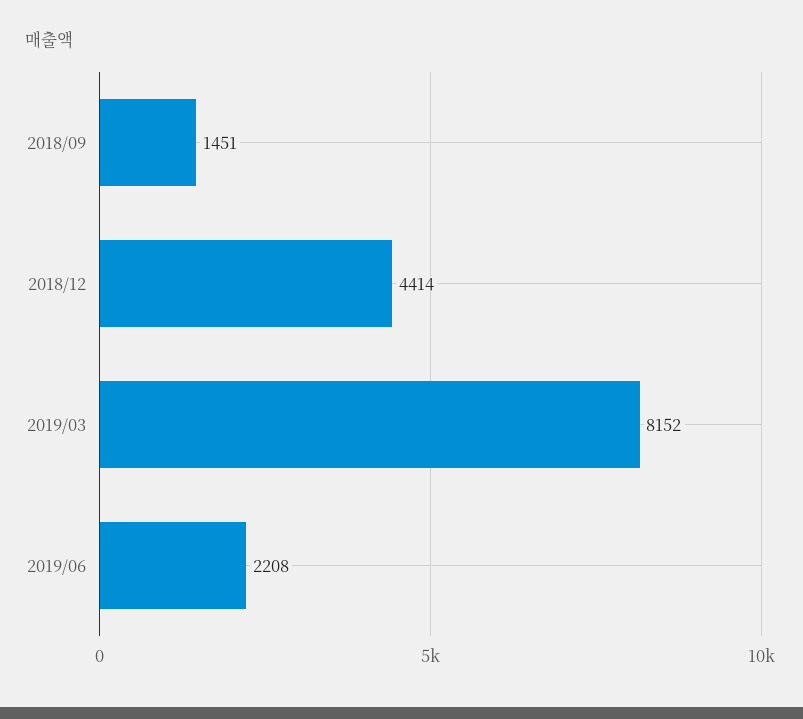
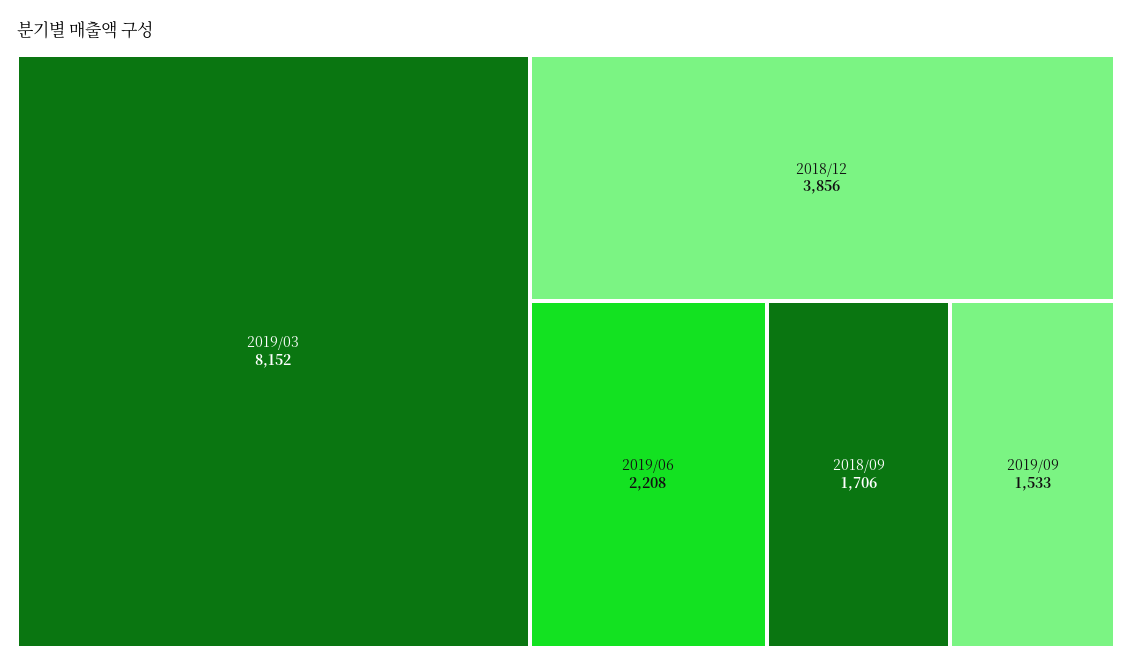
2018/09: 1451 -> 1706
2018/12: 4414 -> 3856
2019/09: none -> 1533

